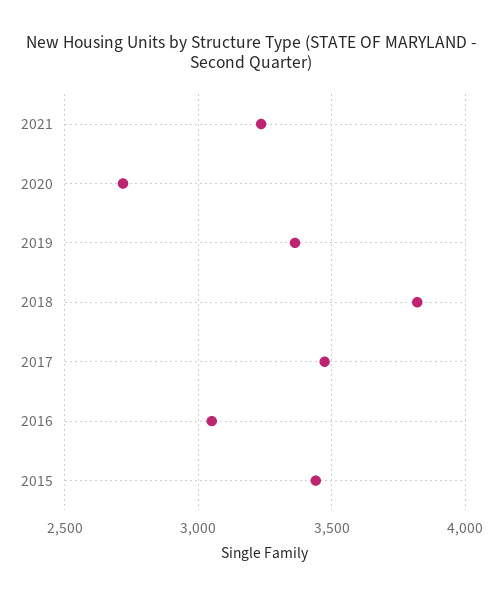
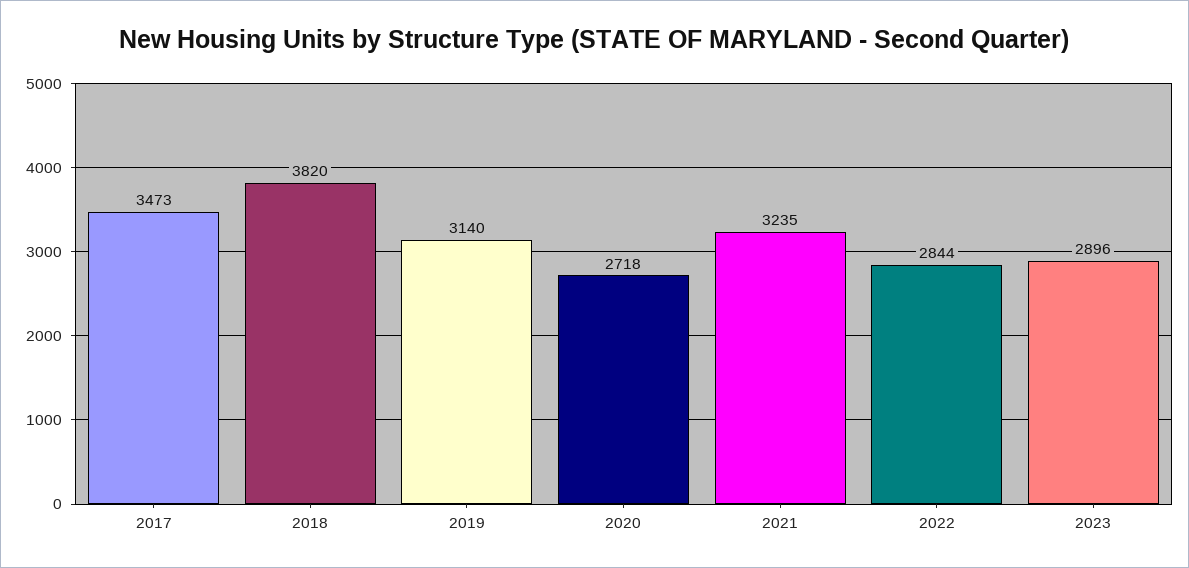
2019: 3350 -> 3140
2016: 3050 -> none
2015: 3450 -> none
2022: none -> 2844
2023: none -> 2896

